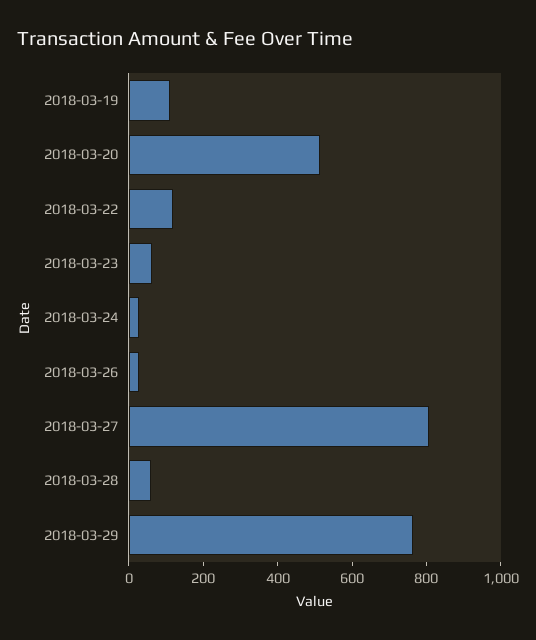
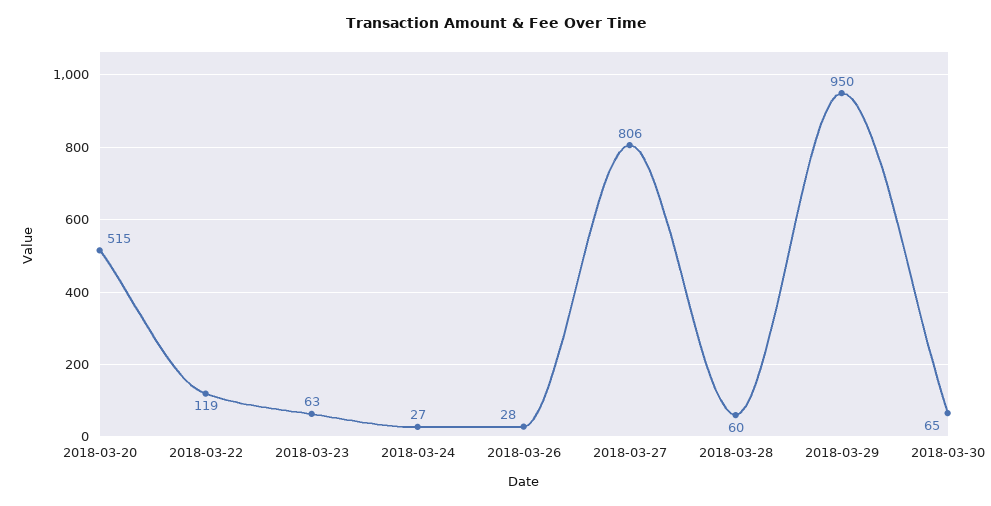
2018-03-19: 100 -> none
2018-03-29: 750 -> 950
2018-03-30: none -> 65

